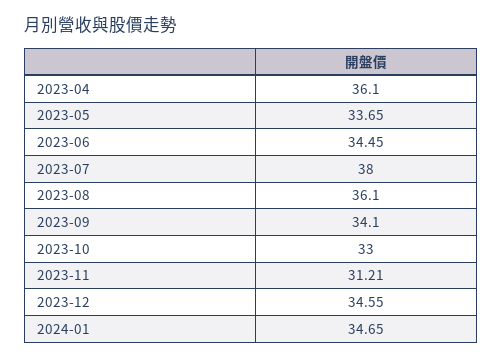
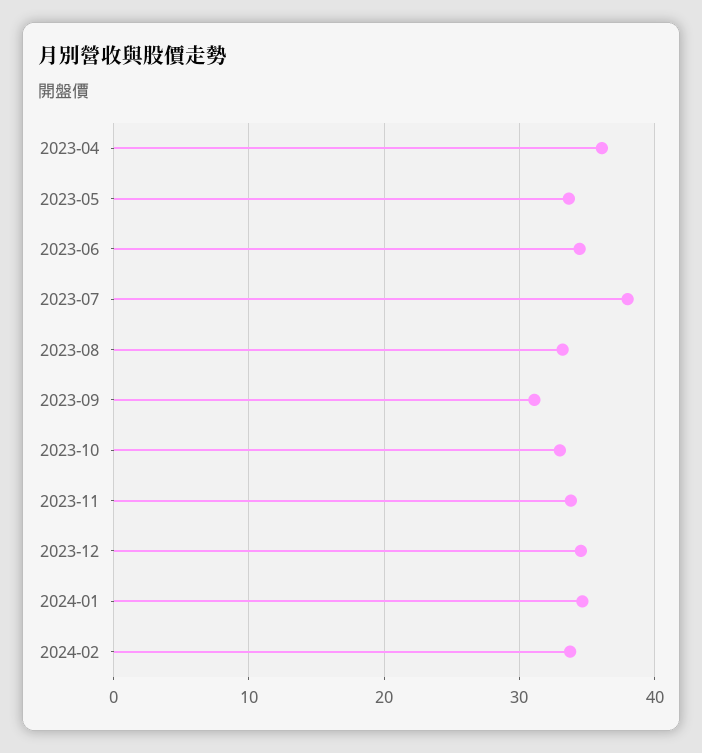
2023-08: 36.1 -> 33
2023-09: 34.1 -> 31
2023-11: 31.21 -> 34
2024-02: none -> 34

